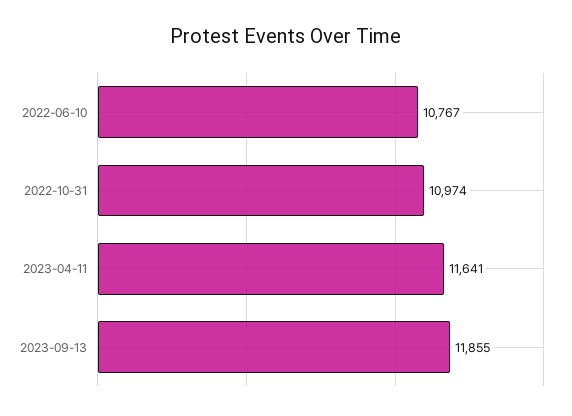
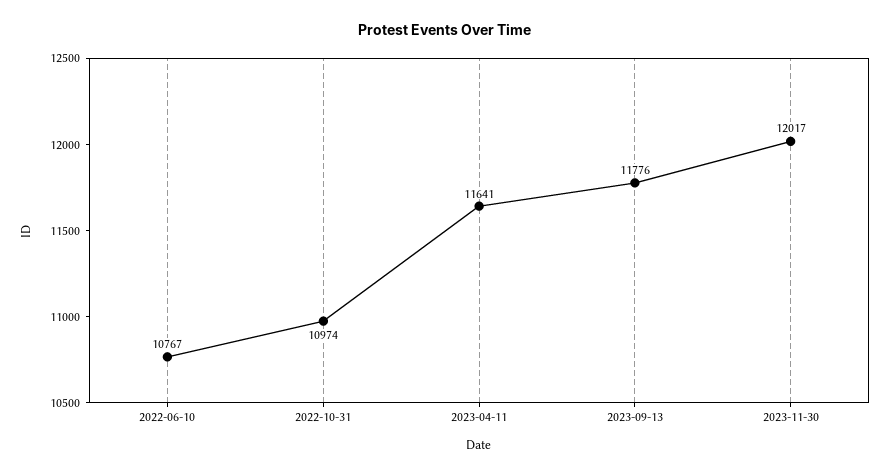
2023-09-13: 11855 -> 11776
2023-11-30: none -> 12017

